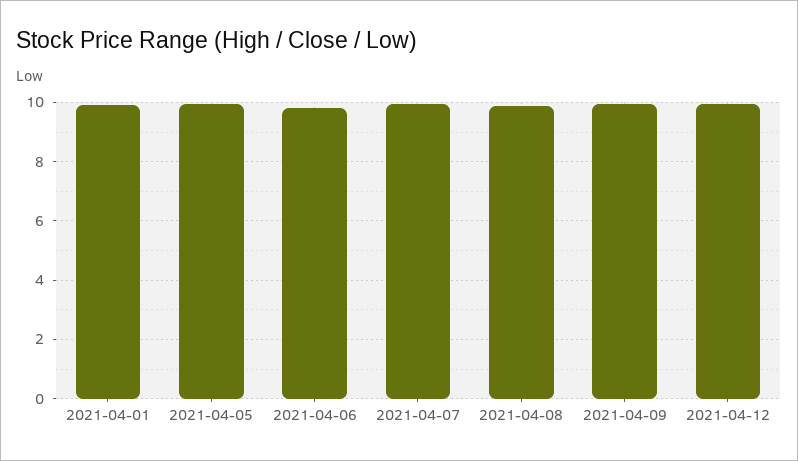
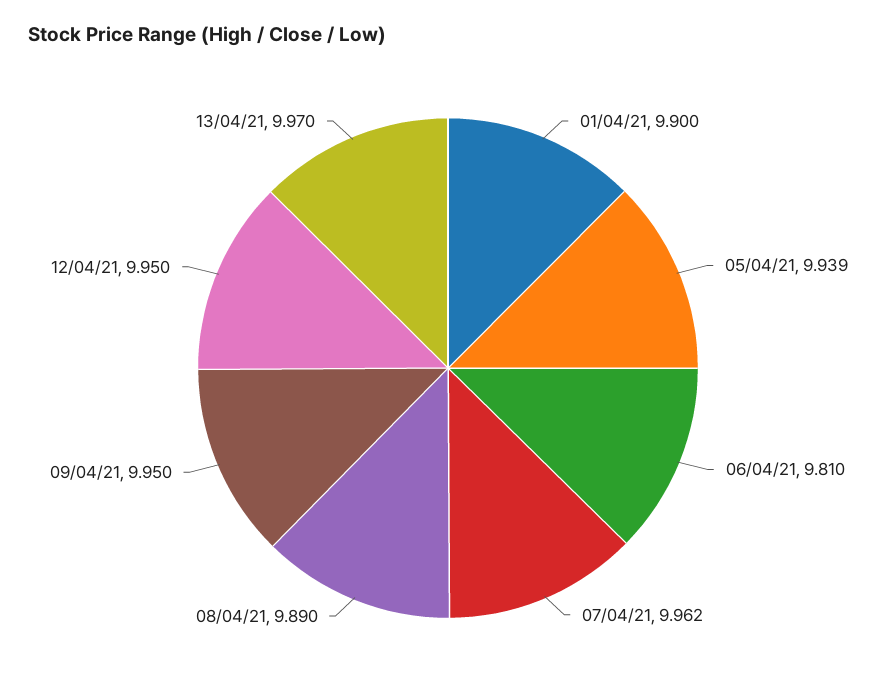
13/04/21: none -> 9.97

